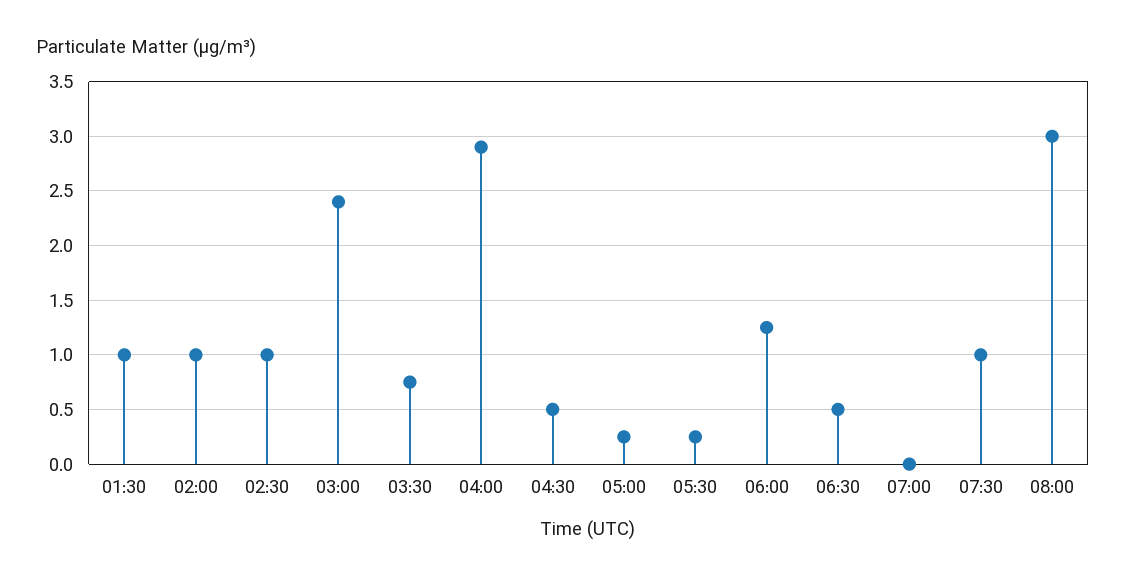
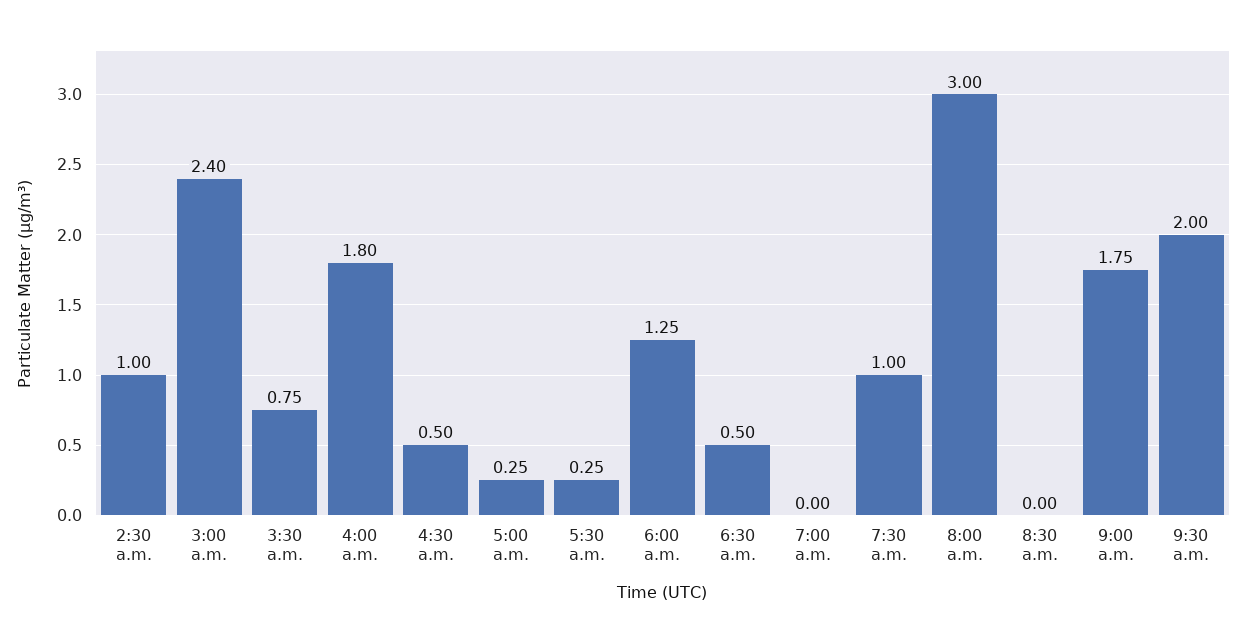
01:30: 1 -> none
02:00: 1 -> none
04:00: 2.9 -> 1.8
8:30 a.m.: none -> 0
9:00 a.m.: none -> 1.75
9:30 a.m.: none -> 2

